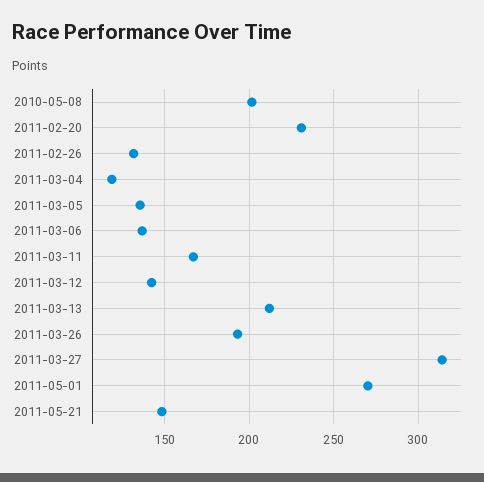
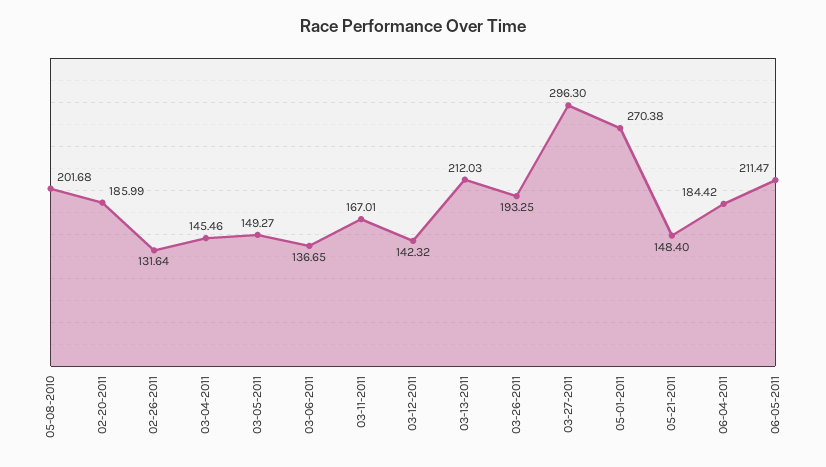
2011-02-20: 230 -> 185.99
2011-03-04: 120 -> 145.46
2011-03-05: 135 -> 149.27
2011-03-27: 315 -> 296.3
06-04-2011: none -> 184.42
06-05-2011: none -> 211.47

